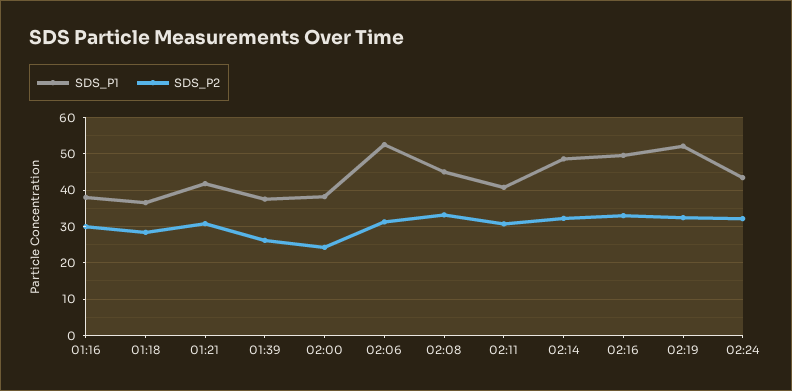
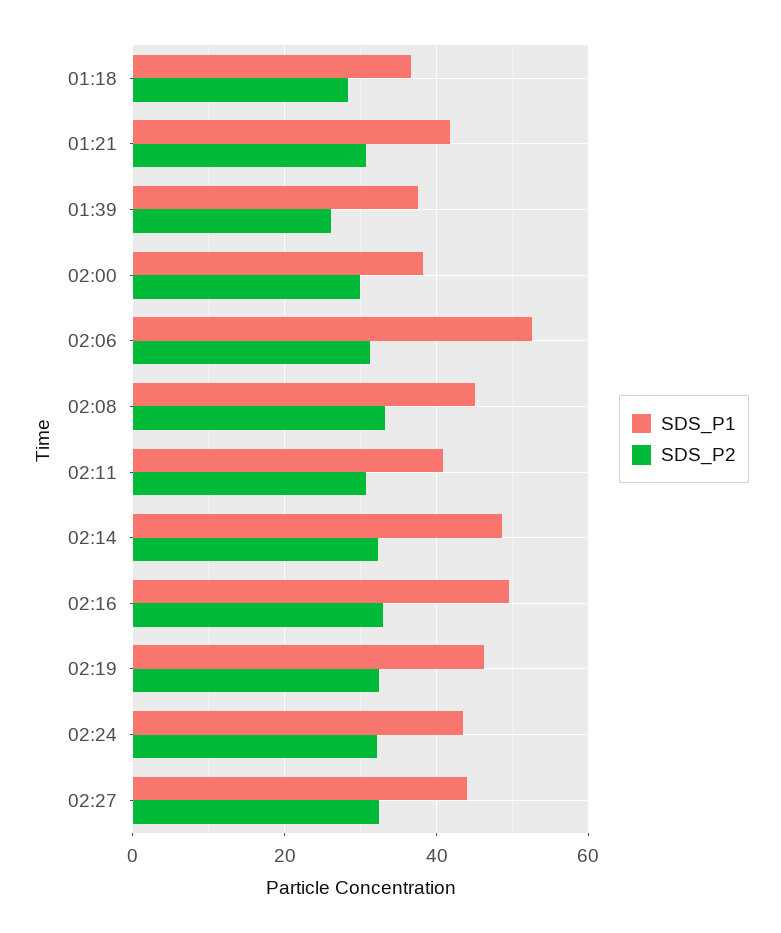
SDS_P1, 01:16: 38 -> none
SDS_P2, 01:16: 30 -> none
SDS_P2, 02:00: 24 -> 30
SDS_P1, 02:19: 52 -> 46
SDS_P1, 02:27: none -> 44
SDS_P2, 02:27: none -> 32

